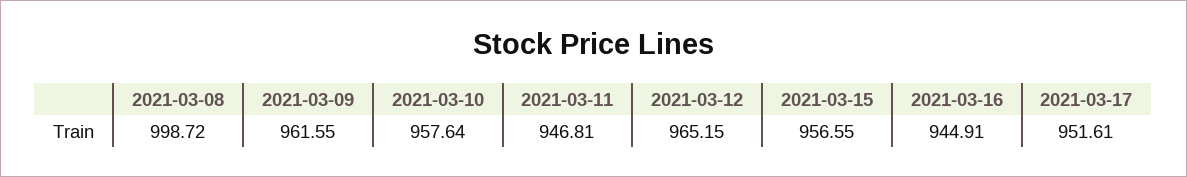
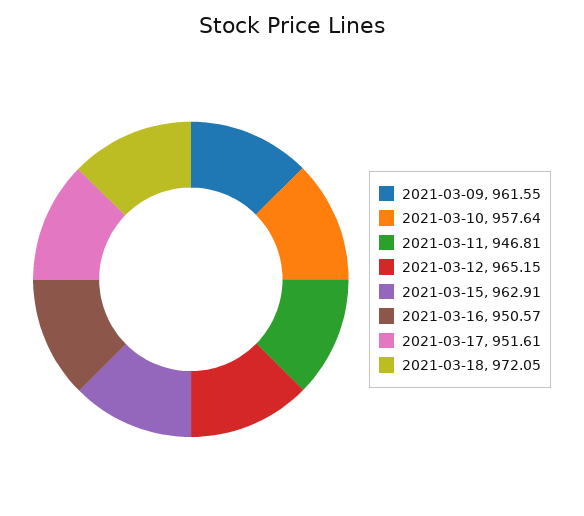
2021-03-08: 998.72 -> none
2021-03-15: 956.55 -> 962.91
2021-03-16: 944.91 -> 950.57
2021-03-18: none -> 972.05

